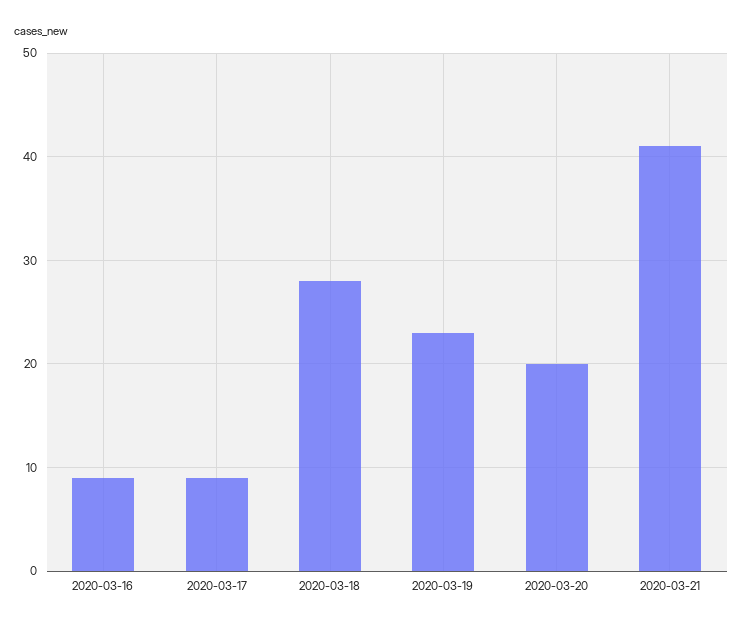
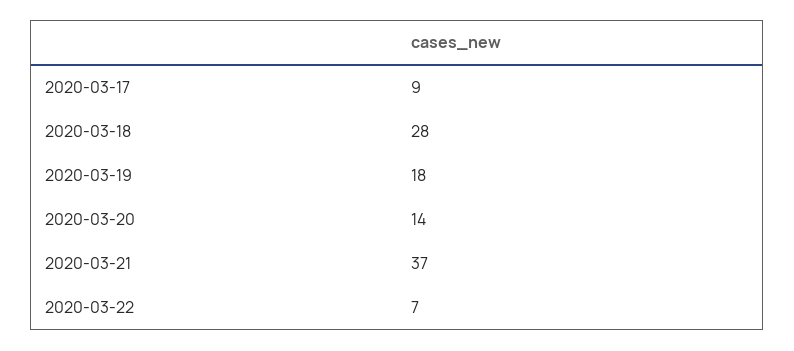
2020-03-16: 9 -> none
2020-03-19: 23 -> 18
2020-03-20: 20 -> 14
2020-03-21: 41 -> 37
2020-03-22: none -> 7

